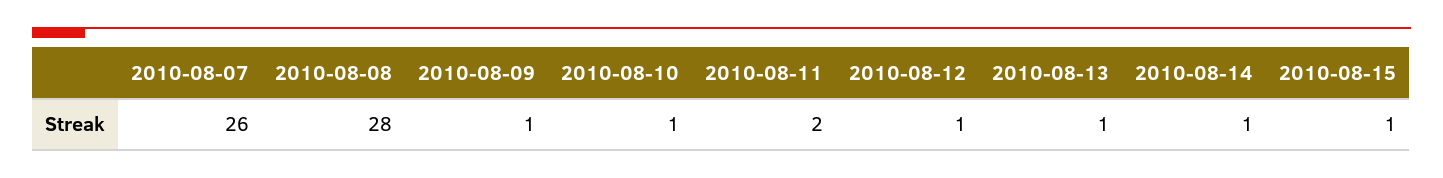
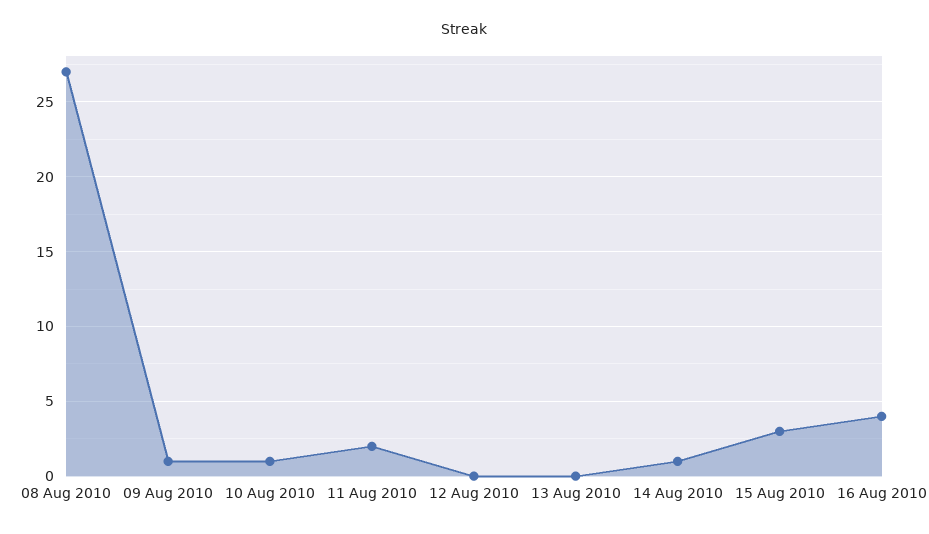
2010-08-07: 26 -> none
2010-08-08: 28 -> 27
2010-08-12: 1 -> 0
2010-08-13: 1 -> 0
2010-08-15: 1 -> 3
16 Aug 2010: none -> 4

